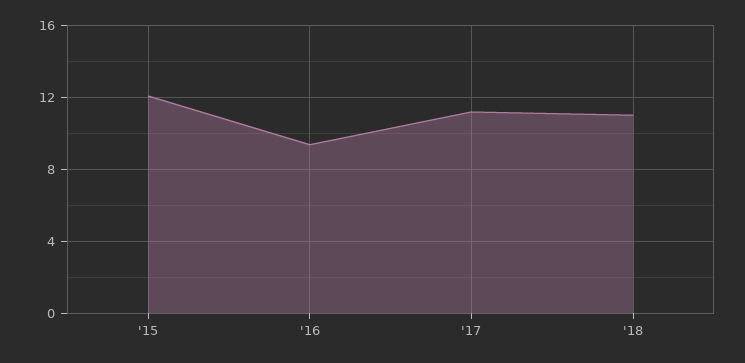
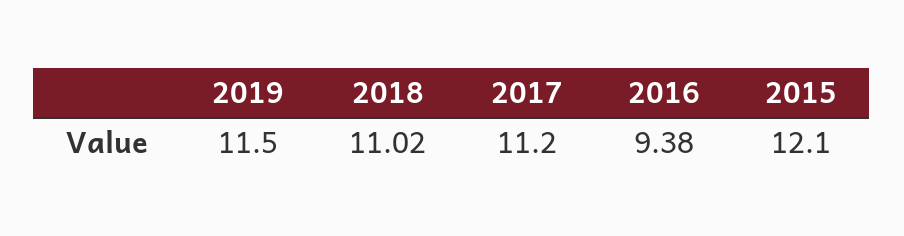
2019: none -> 11.5

